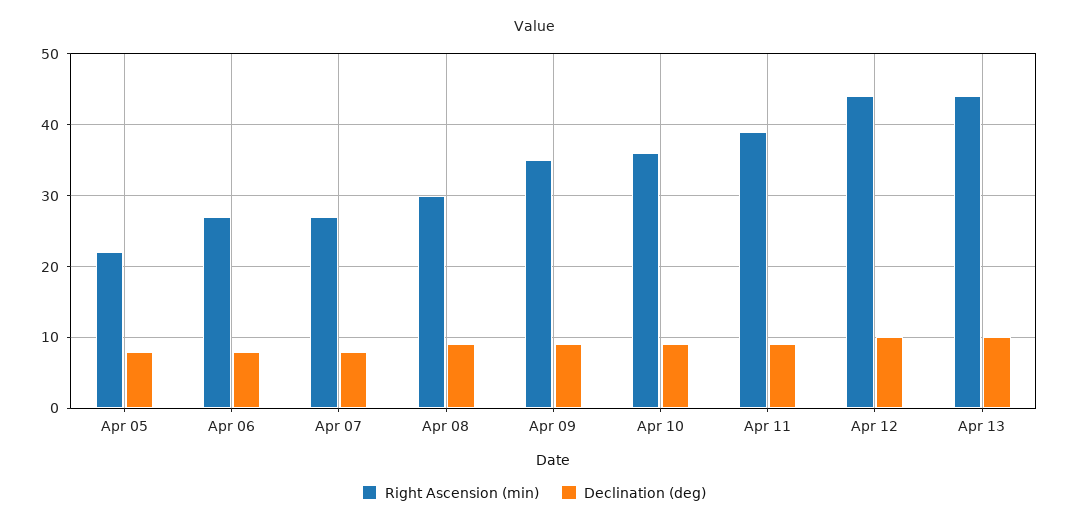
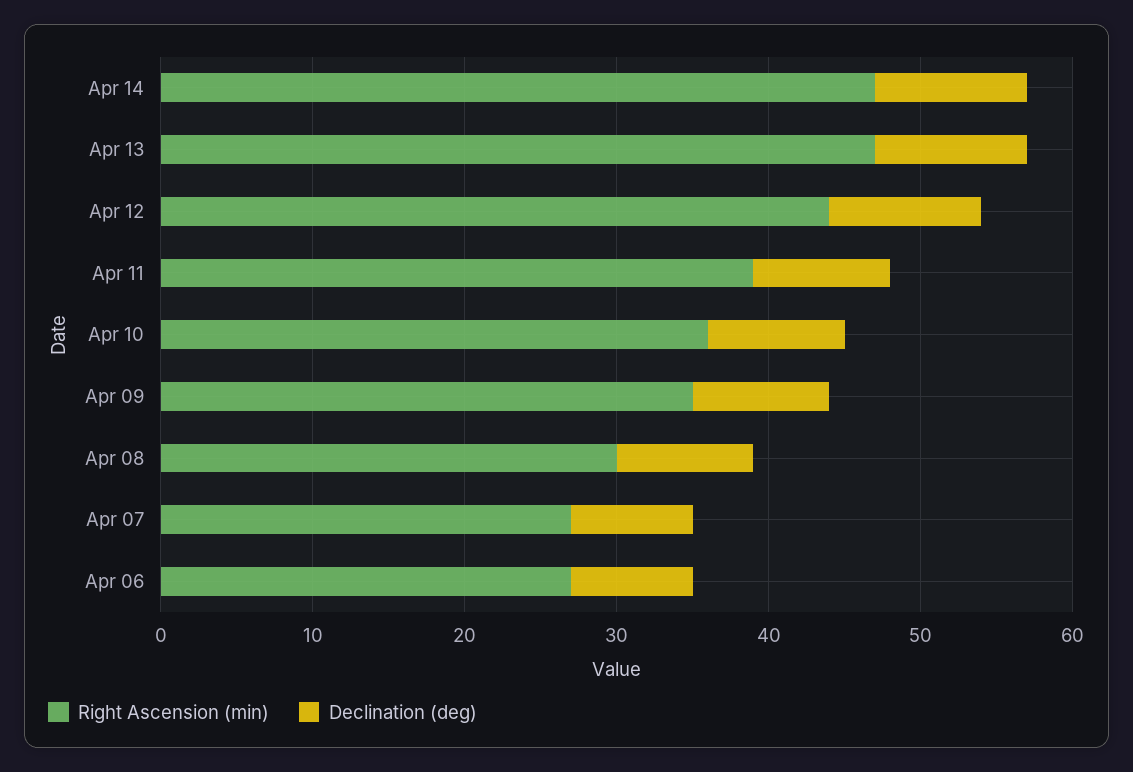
Right Ascension (min), Apr 05: 22 -> none
Declination (deg), Apr 05: 8 -> none
Right Ascension (min), Apr 13: 44 -> 47
Right Ascension (min), Apr 14: none -> 47
Declination (deg), Apr 14: none -> 10

